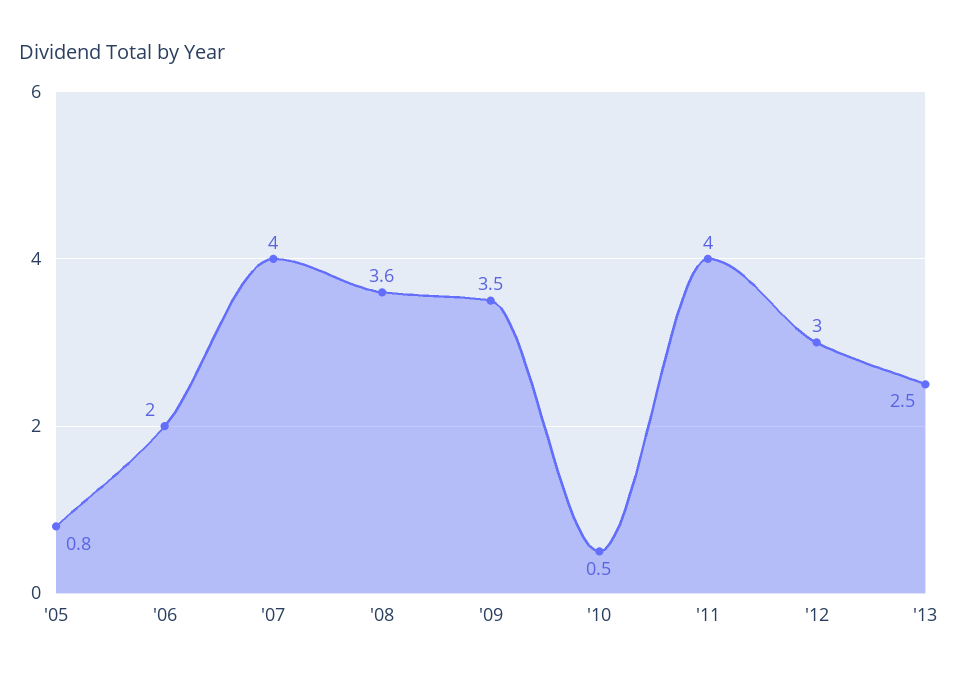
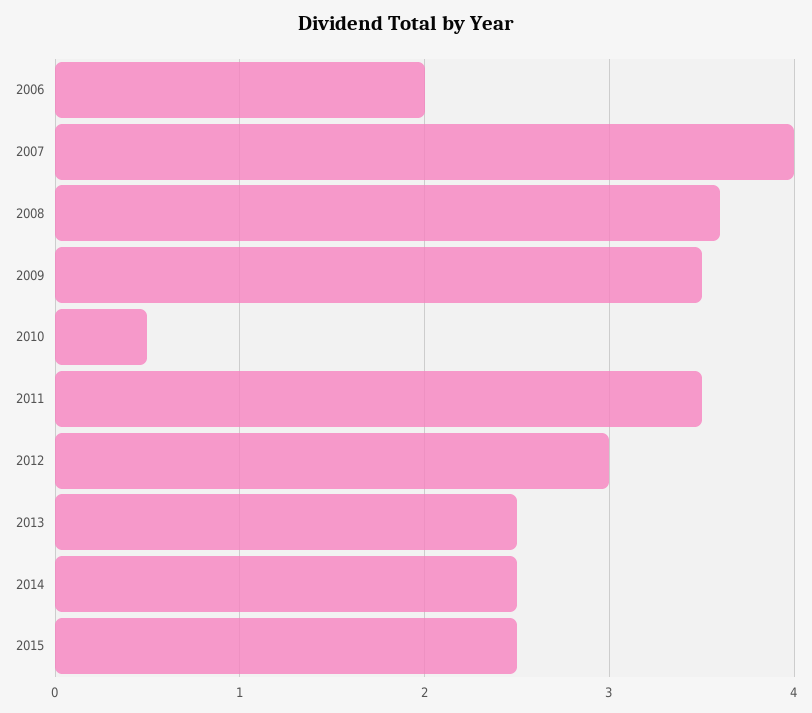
'05: 0.8 -> none
'11: 4 -> 3.5
2014: none -> 2.5
2015: none -> 2.5

